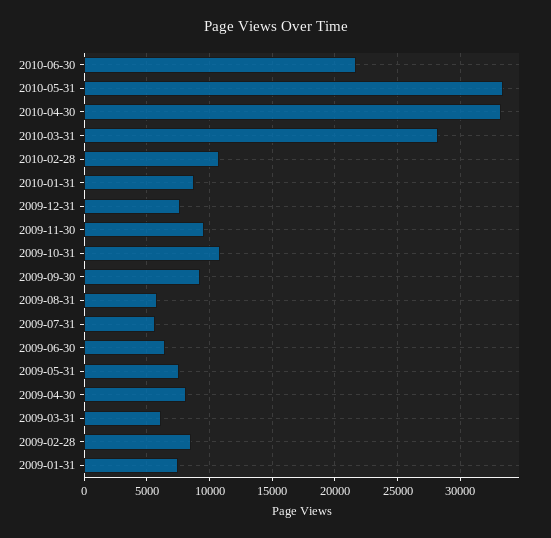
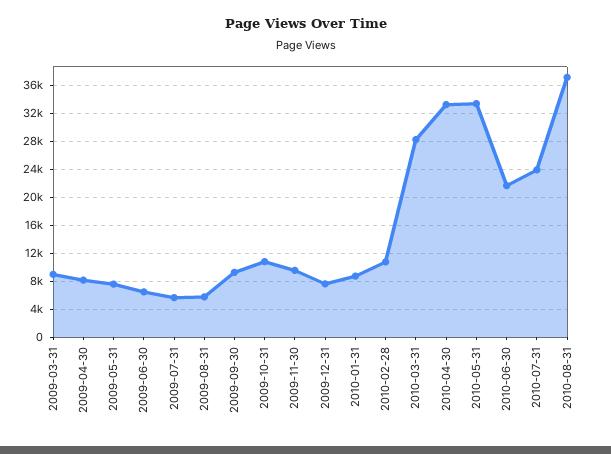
2009-03-31: 6000 -> 9000
2009-02-28: 8500 -> none
2009-01-31: 7500 -> none
2010-07-31: none -> 24000
2010-08-31: none -> 37000

